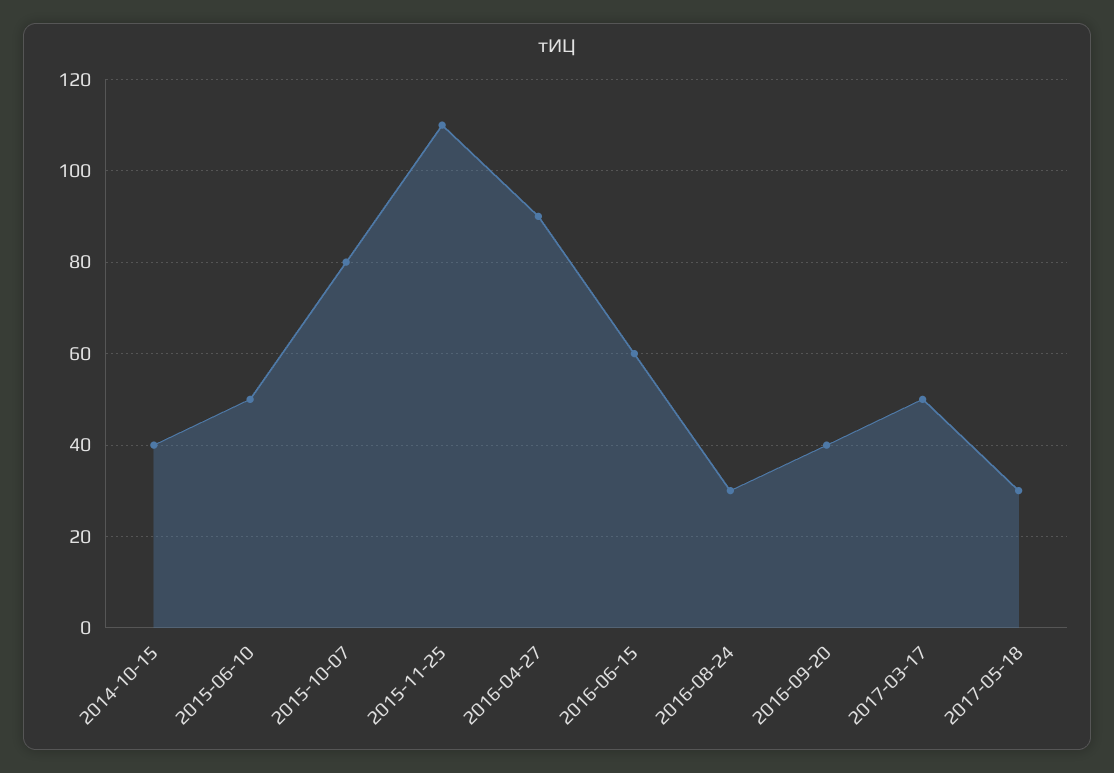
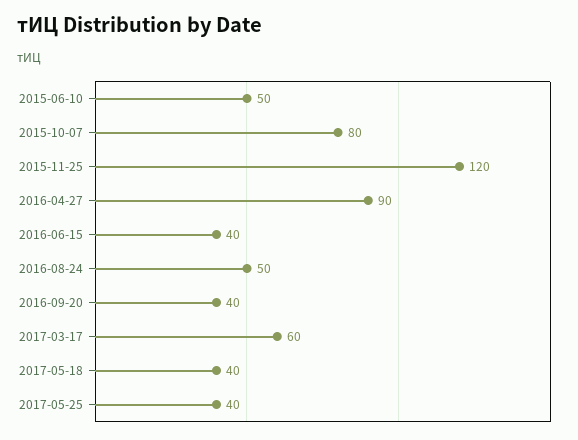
2014-10-15: 40 -> none
2015-11-25: 110 -> 120
2016-06-15: 60 -> 40
2016-08-24: 30 -> 50
2017-03-17: 50 -> 60
2017-05-18: 30 -> 40
2017-05-25: none -> 40

